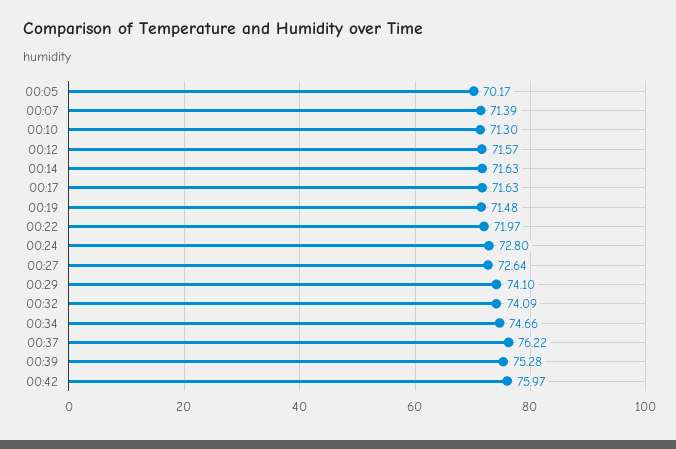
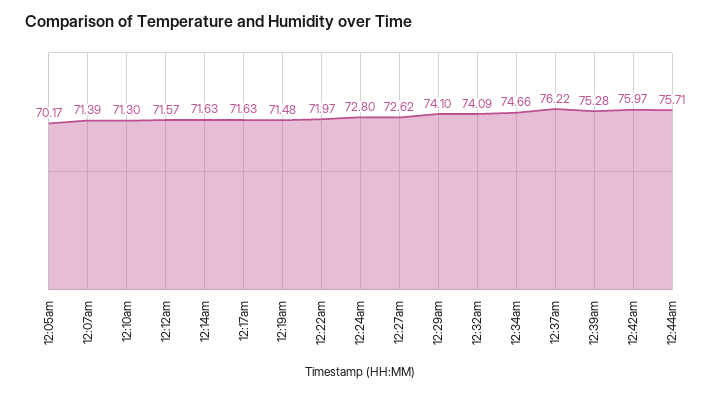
00:27: 72.64 -> 72.62
12:44am: none -> 75.71

